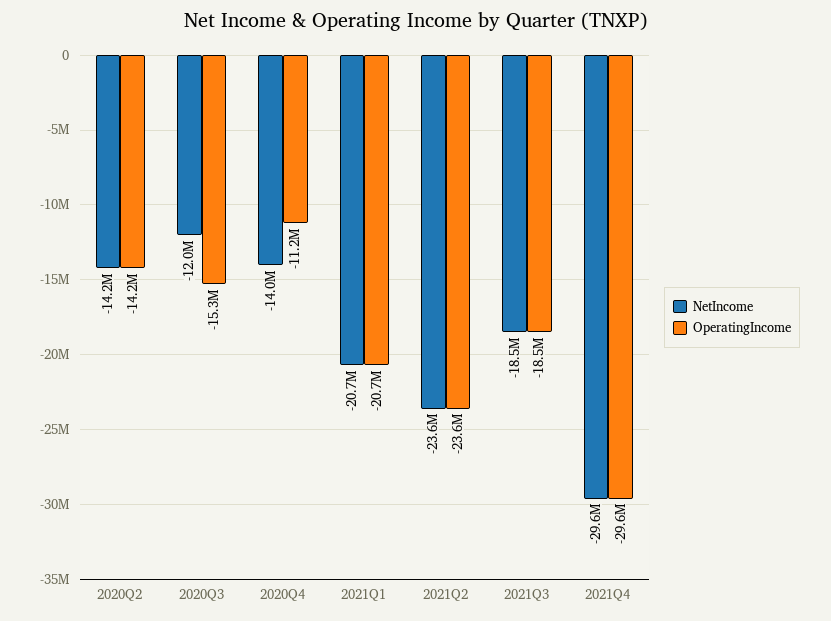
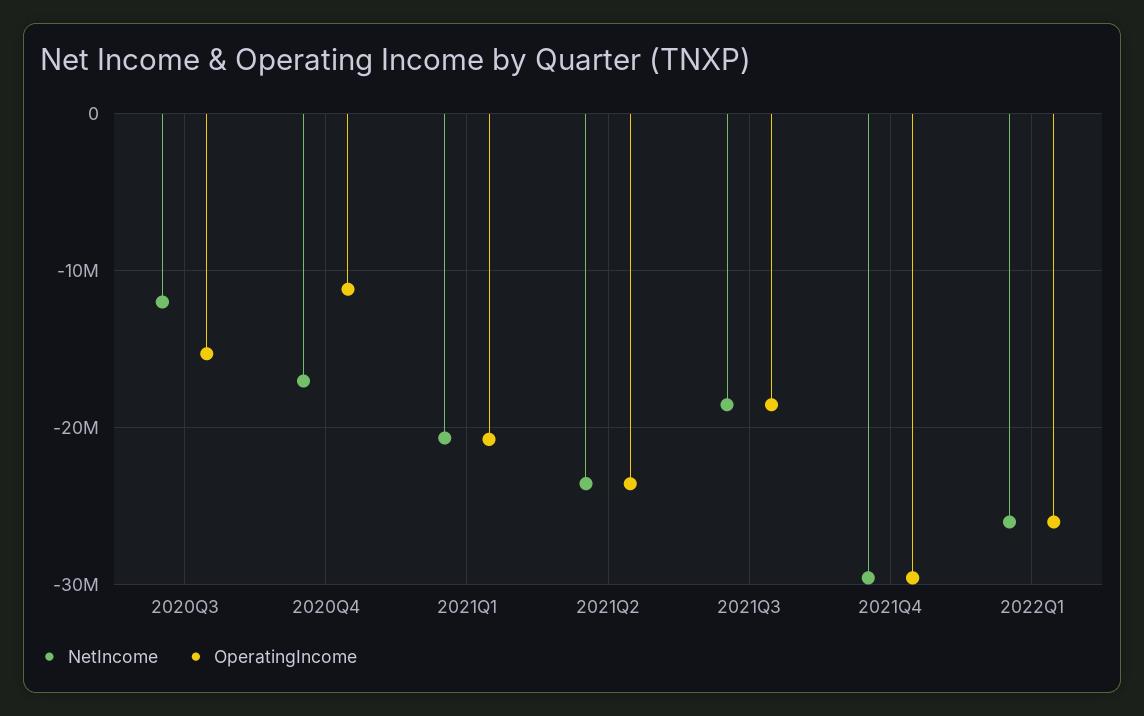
NetIncome, 2020Q2: -14200000 -> none
OperatingIncome, 2020Q2: -14200000 -> none
NetIncome, 2020Q4: -14000000 -> -17000000
NetIncome, 2022Q1: none -> -26000000
OperatingIncome, 2022Q1: none -> -26000000

